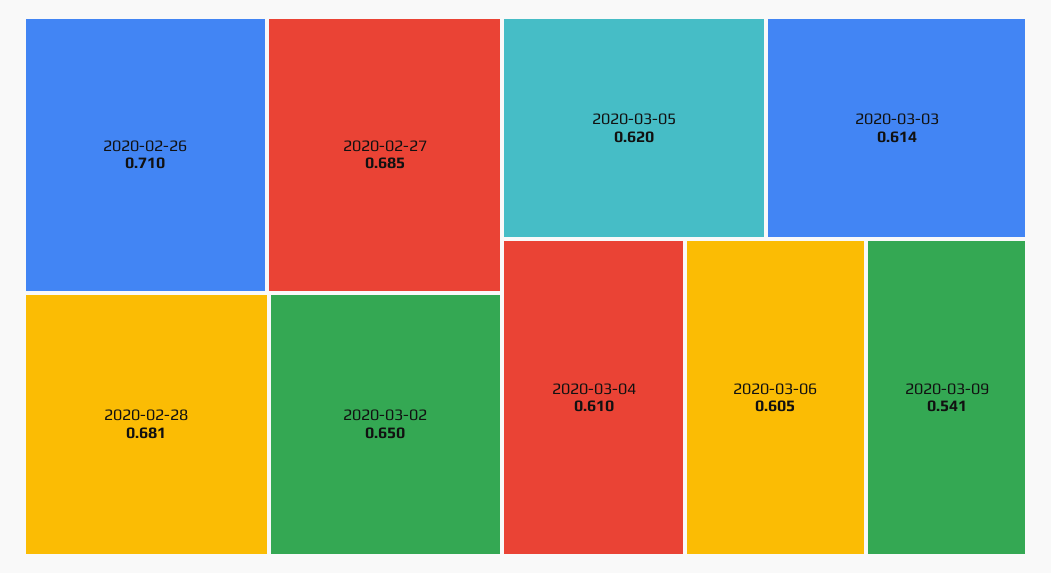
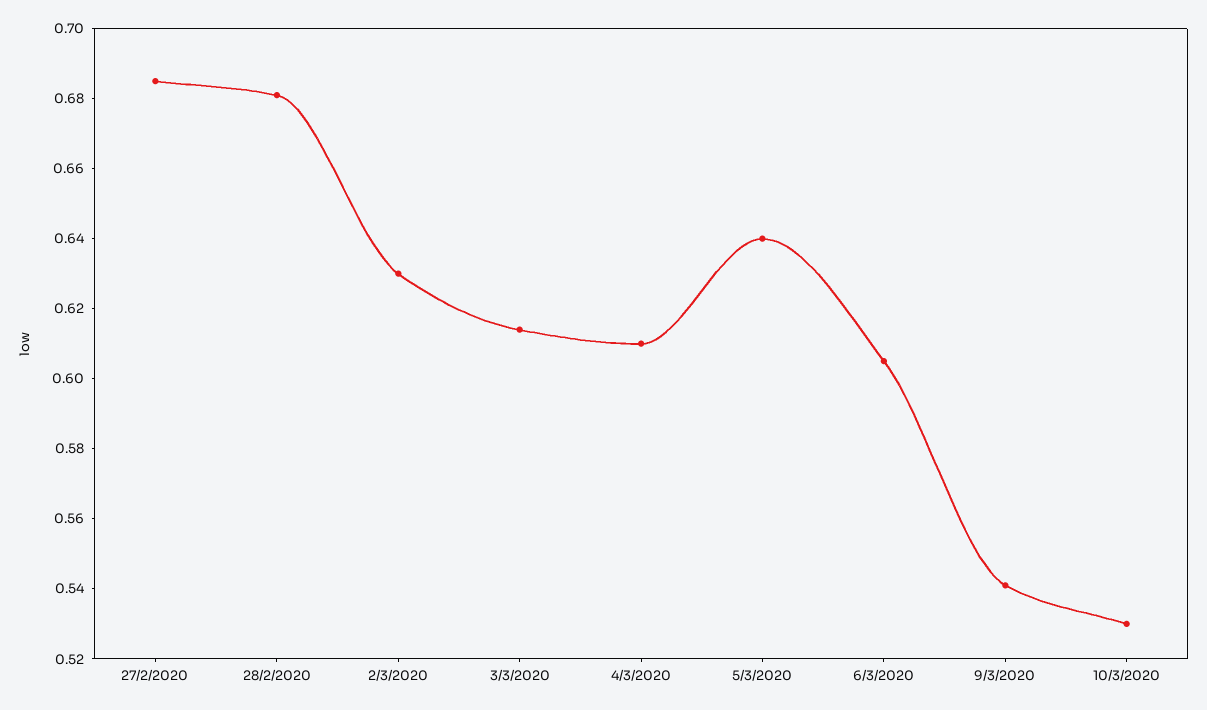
2020-02-26: 0.71 -> none
2020-03-02: 0.65 -> 0.63
2020-03-05: 0.62 -> 0.64
10/3/2020: none -> 0.53

